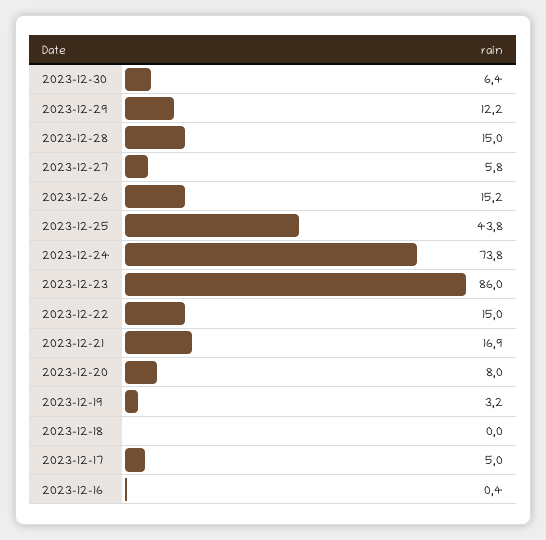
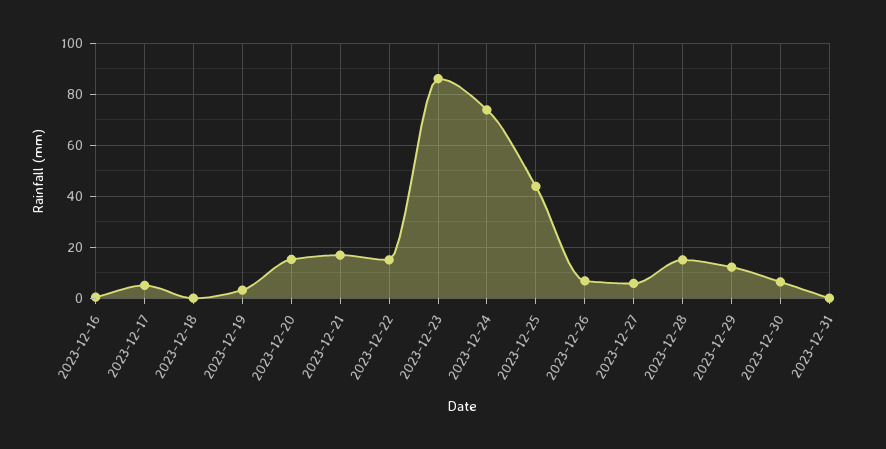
2023-12-26: 15.2 -> 7.5
2023-12-20: 8 -> 15
2023-12-31: none -> 0

